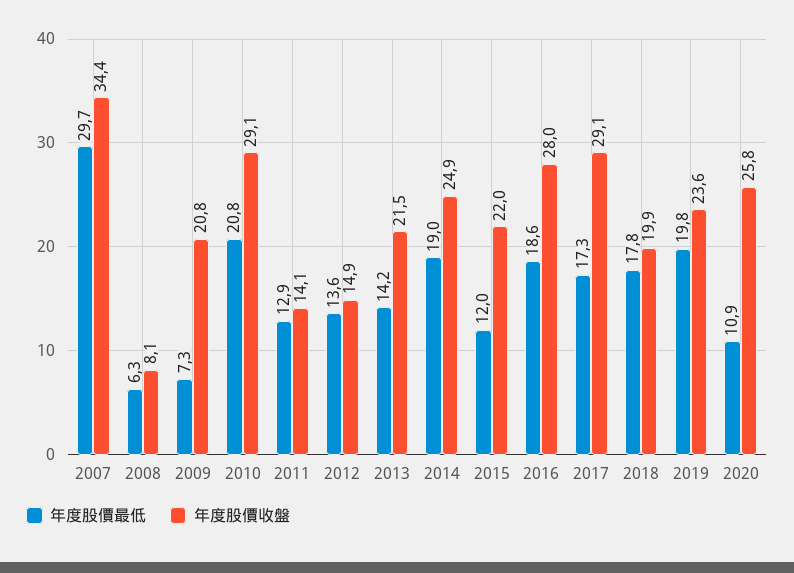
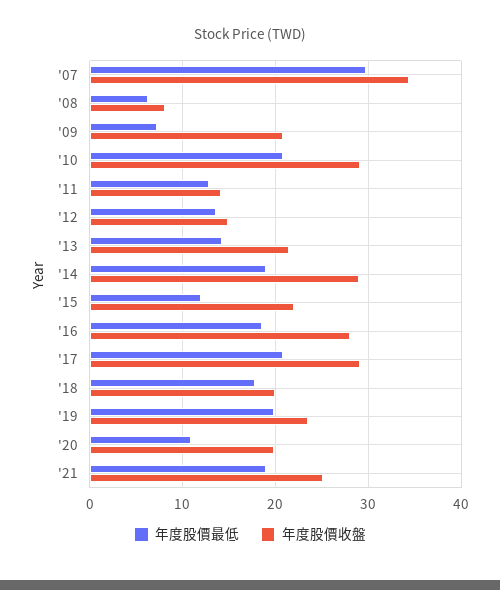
年度股價收盤, 2014: 24.9 -> 29
年度股價最低, 2017: 17.3 -> 21
年度股價收盤, 2020: 25.8 -> 20
年度股價最低, '21: none -> 19
年度股價收盤, '21: none -> 25

